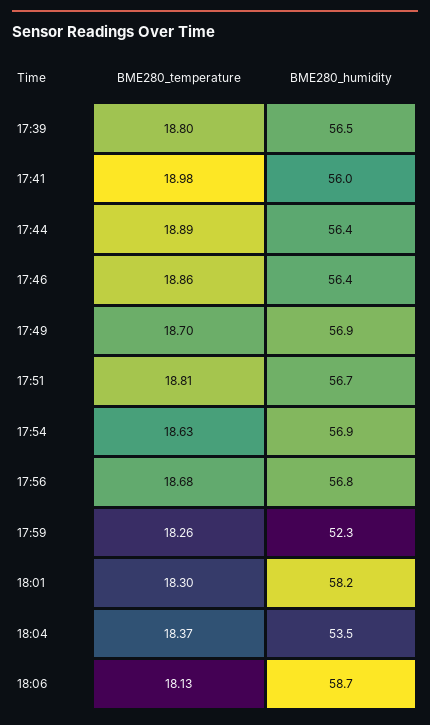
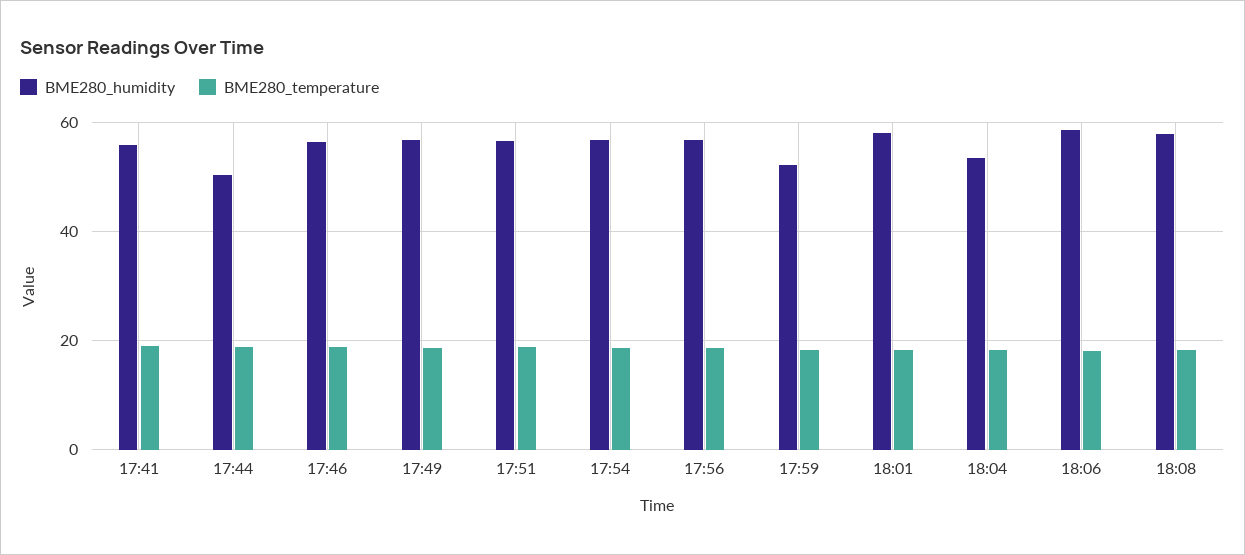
BME280_temperature, 17:39: 18.8 -> none
BME280_humidity, 17:39: 56.5 -> none
BME280_humidity, 17:44: 56.4 -> 50
BME280_humidity, 18:08: none -> 58
BME280_temperature, 18:08: none -> 18

